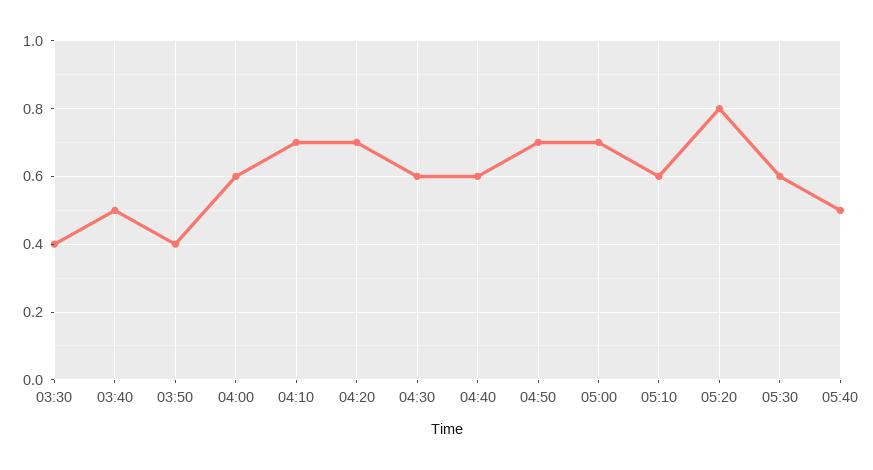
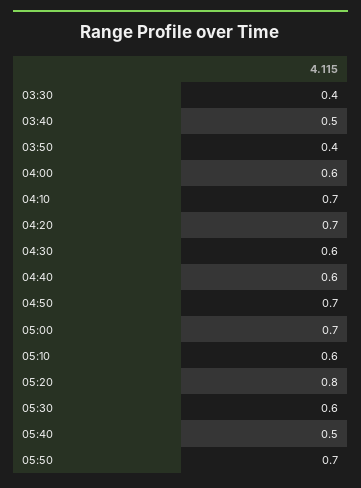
05:50: none -> 0.7

